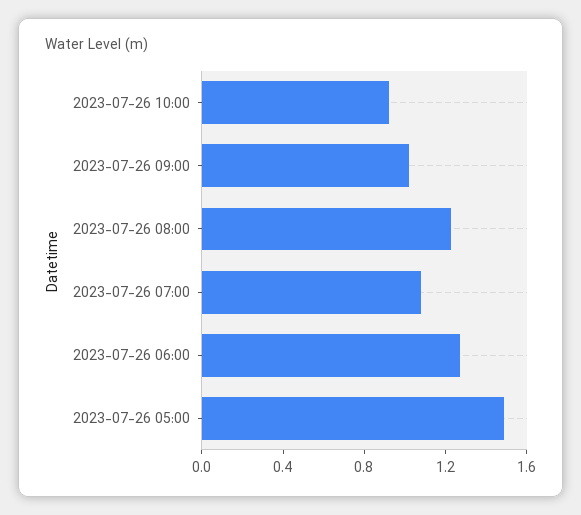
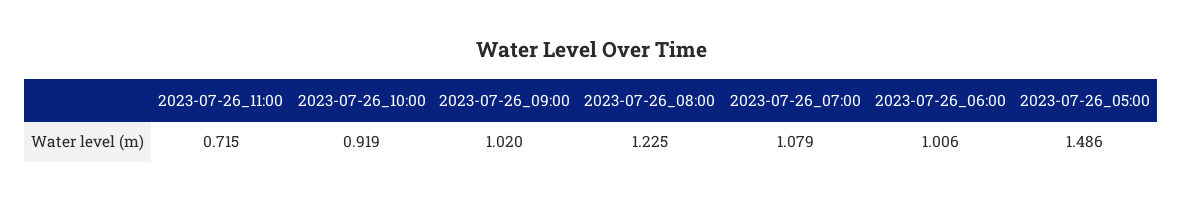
2023-07-26 06:00: 1.3 -> 1.006
2023-07-26_11:00: none -> 0.715

